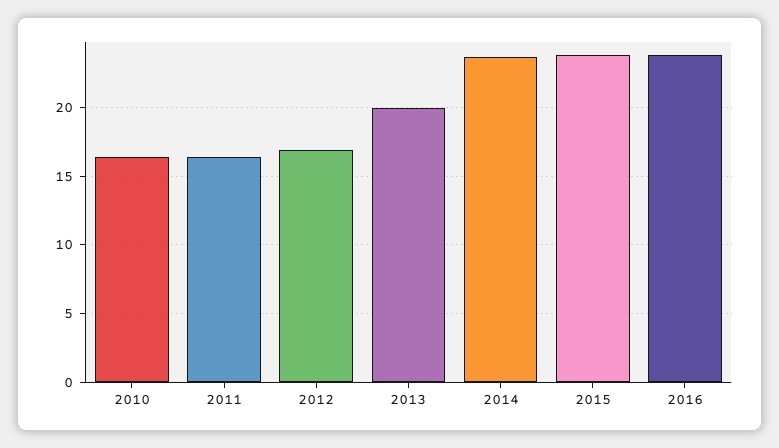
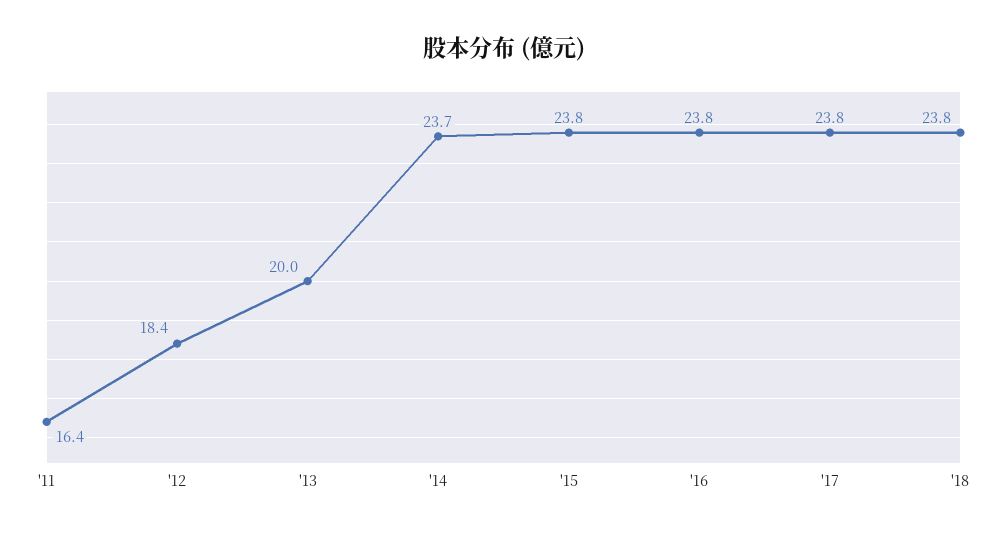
2010: 16.5 -> none
2012: 17 -> 18.4
'17: none -> 23.8
'18: none -> 23.8

